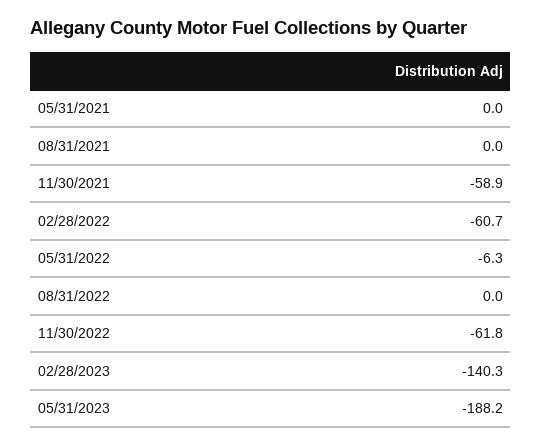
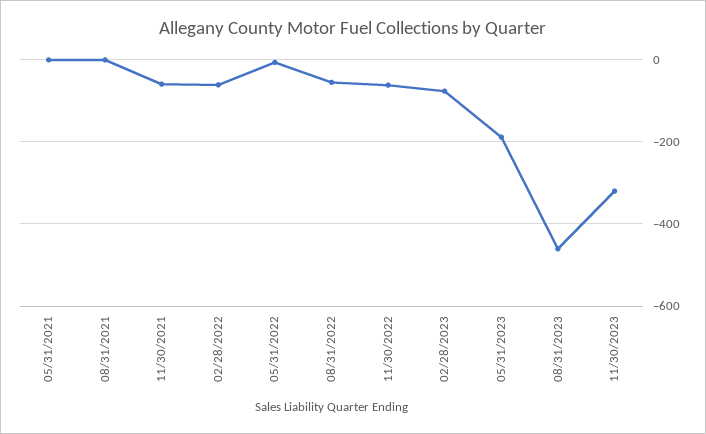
08/31/2022: 0 -> -60
02/28/2023: -140.3 -> -80
08/31/2023: none -> -460
11/30/2023: none -> -320

